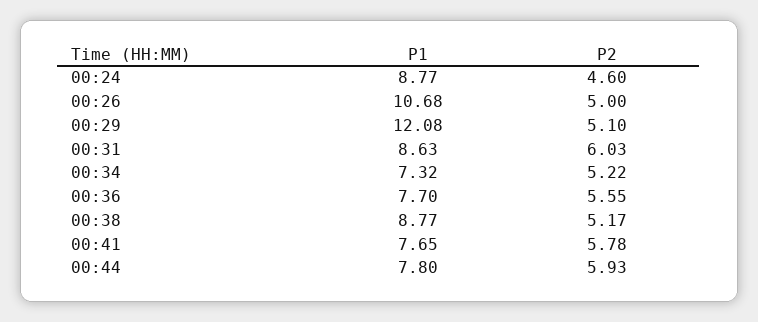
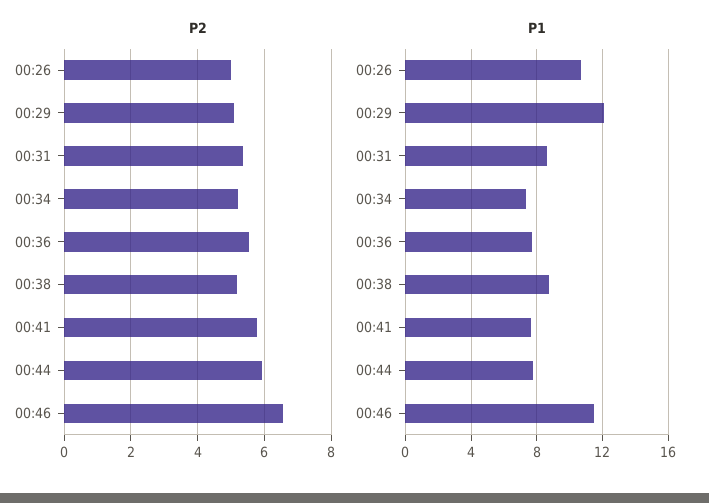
P1, 00:24: 8.77 -> none
P2, 00:24: 4.6 -> none
P2, 00:31: 6.03 -> 5.4
P2, 00:46: none -> 6.6
P1, 00:46: none -> 11.5

